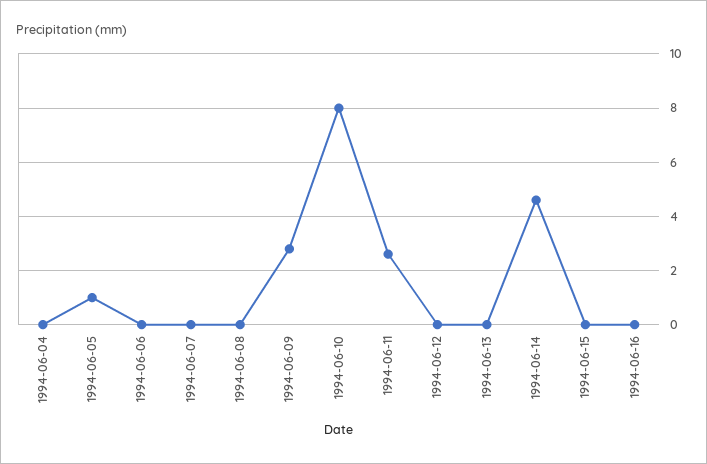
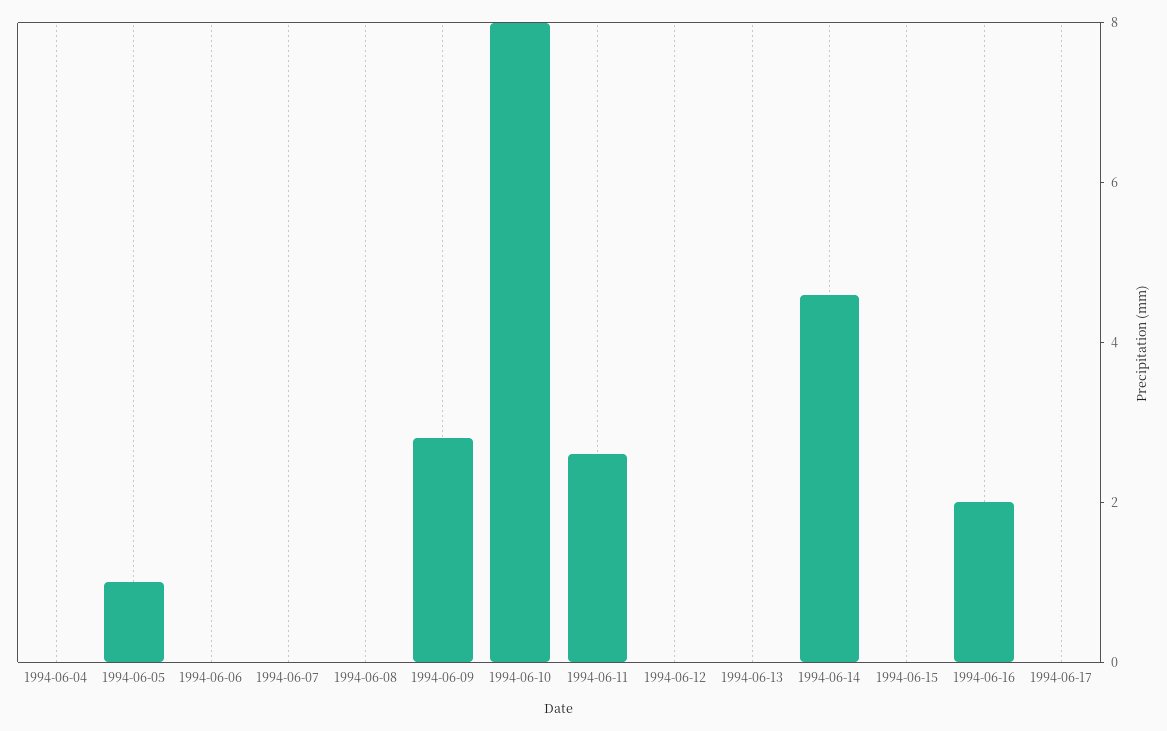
1994-06-16: 0 -> 2
1994-06-17: none -> 0

